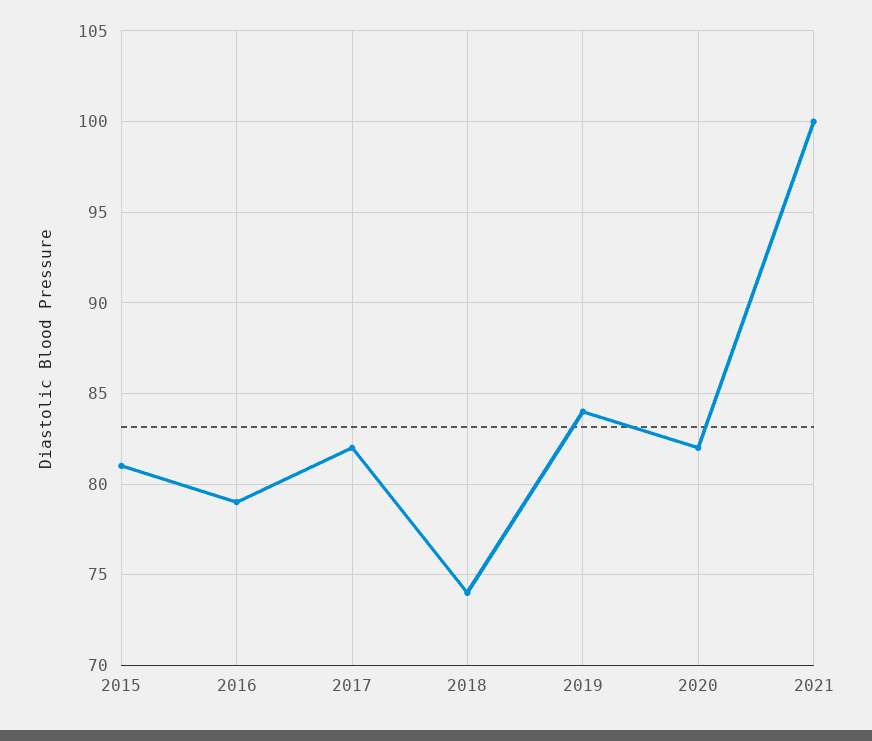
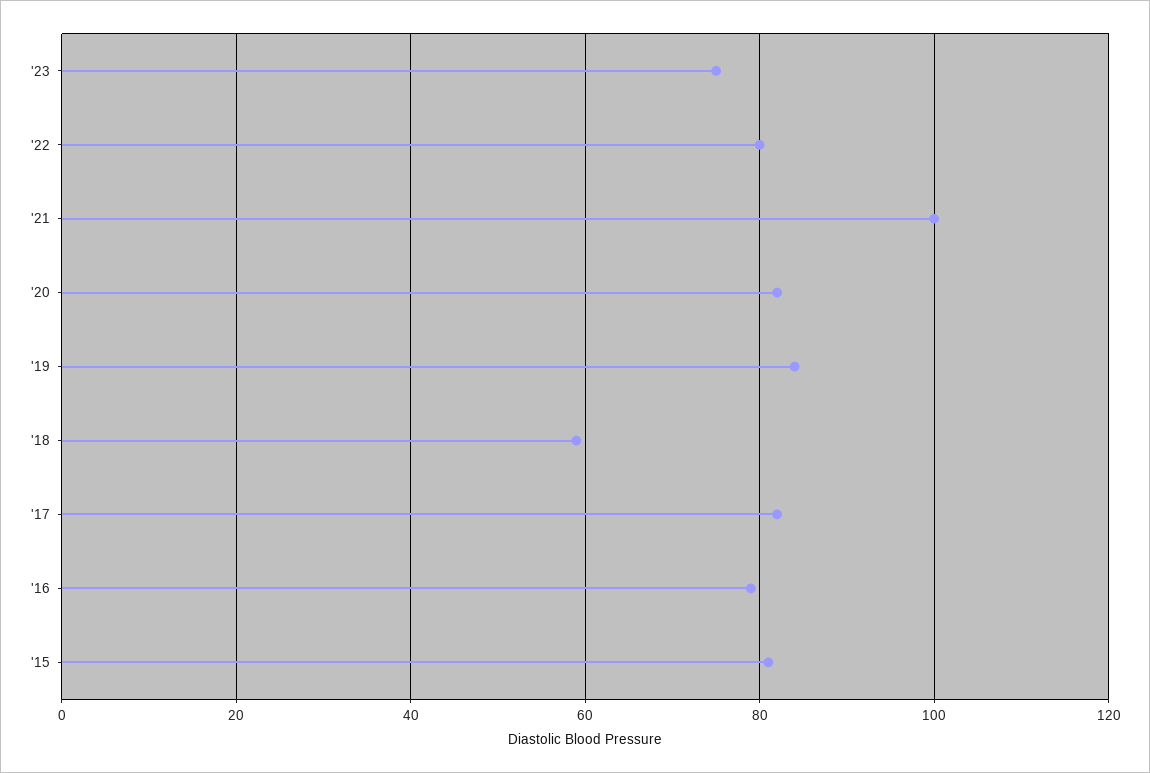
2018: 74 -> 60
'23: none -> 75
'22: none -> 80

